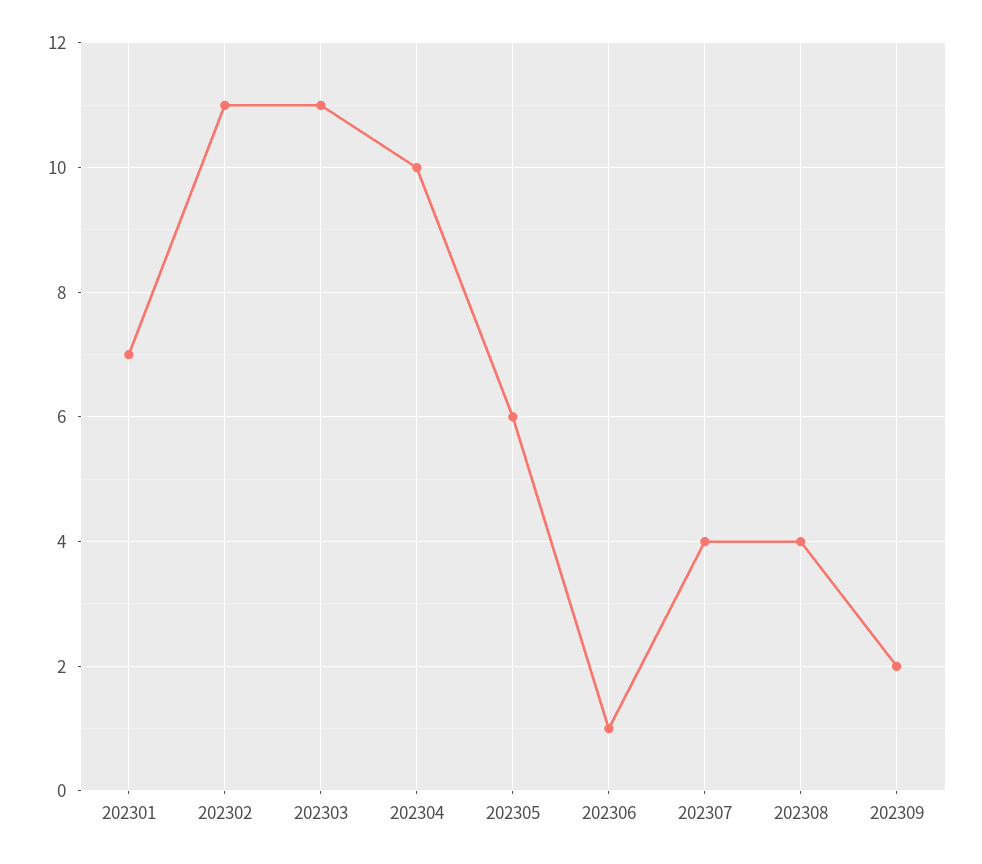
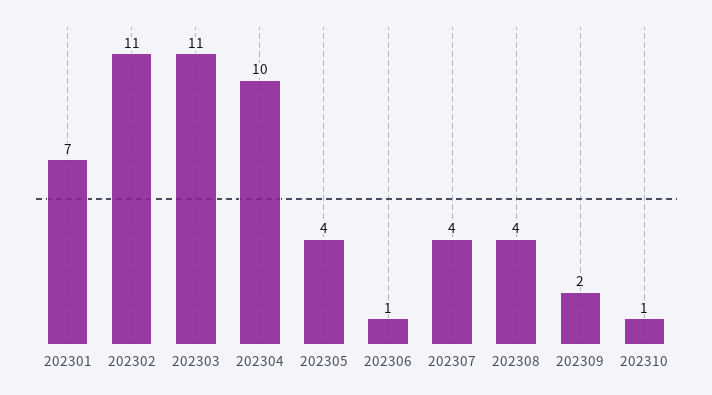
202305: 6 -> 4
202310: none -> 1

